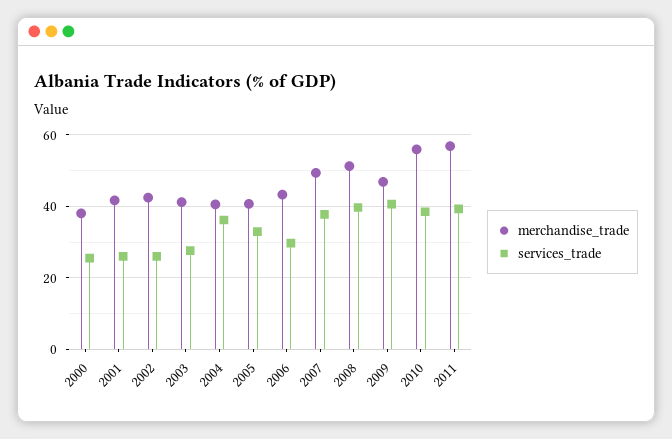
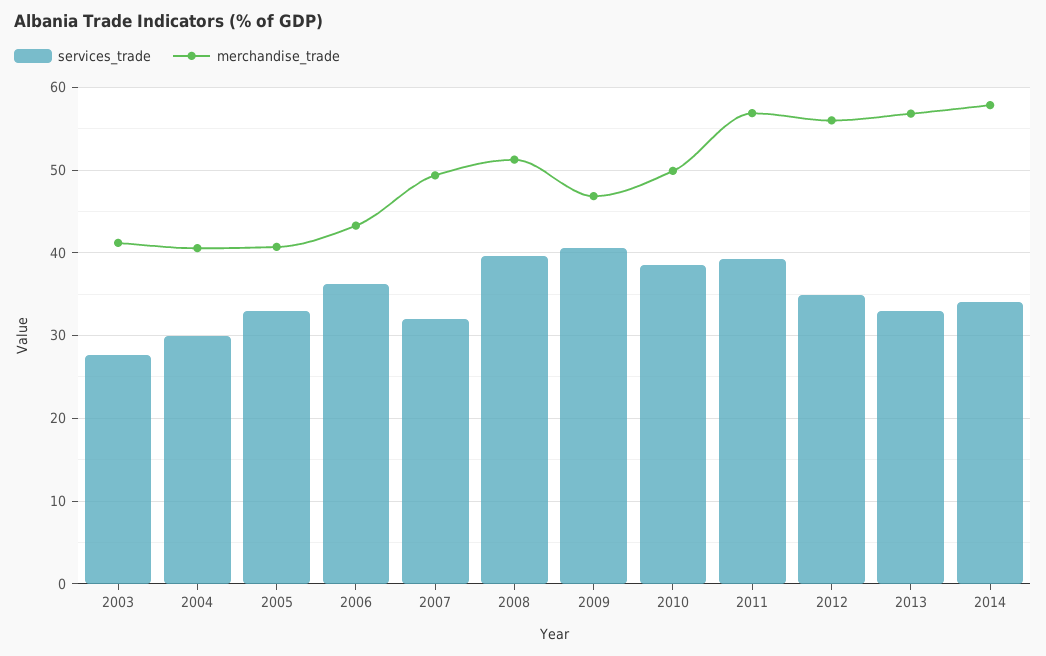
merchandise_trade, 2000: 38 -> none
services_trade, 2000: 26 -> none
merchandise_trade, 2001: 42 -> none
services_trade, 2001: 26 -> none
merchandise_trade, 2002: 42 -> none
services_trade, 2002: 26 -> none
services_trade, 2004: 36 -> 30
services_trade, 2006: 30 -> 36
services_trade, 2007: 38 -> 32
merchandise_trade, 2010: 56 -> 50
services_trade, 2012: none -> 35
merchandise_trade, 2012: none -> 56
services_trade, 2013: none -> 33
merchandise_trade, 2013: none -> 57
services_trade, 2014: none -> 34
merchandise_trade, 2014: none -> 58

